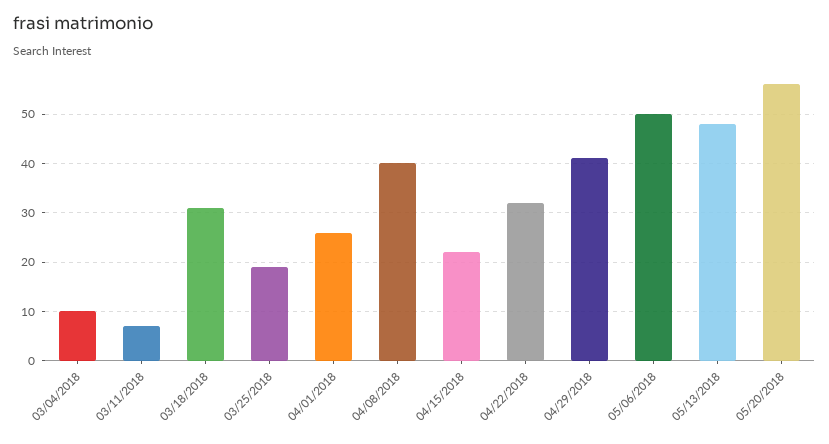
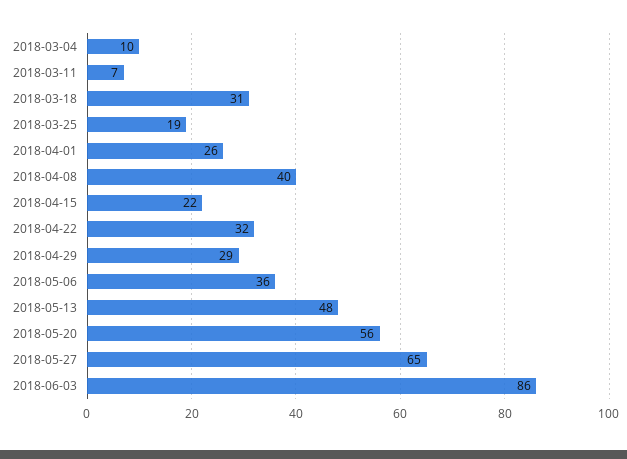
04/29/2018: 40 -> 29
05/06/2018: 50 -> 36
2018-05-27: none -> 65
2018-06-03: none -> 86

